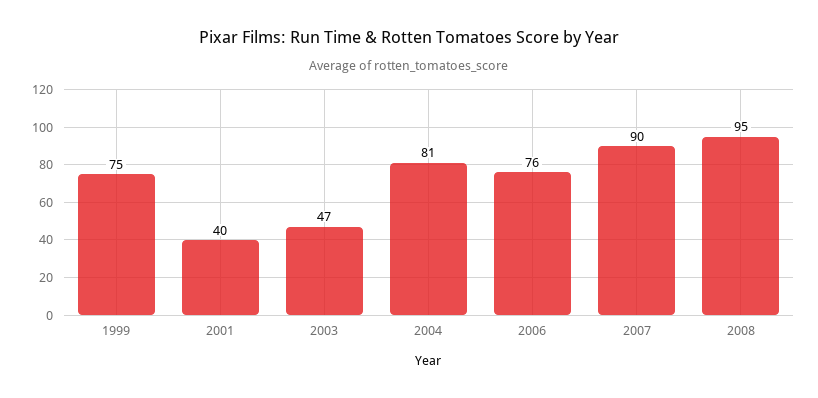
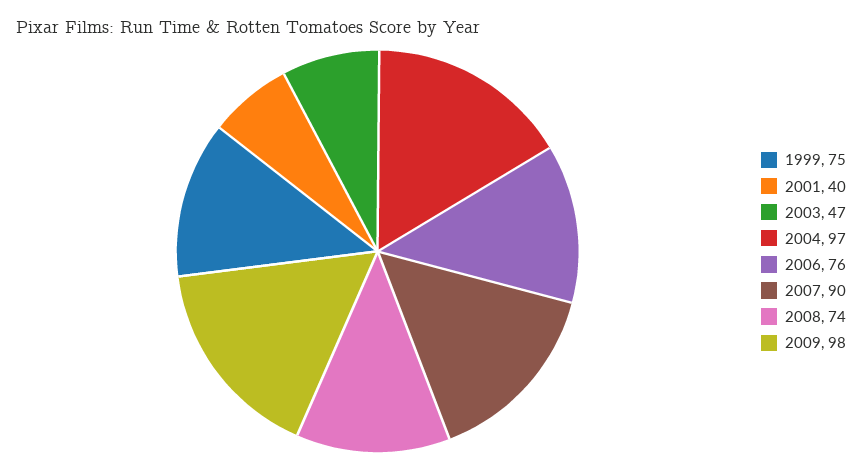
2004: 81 -> 97
2008: 95 -> 74
2009: none -> 98

